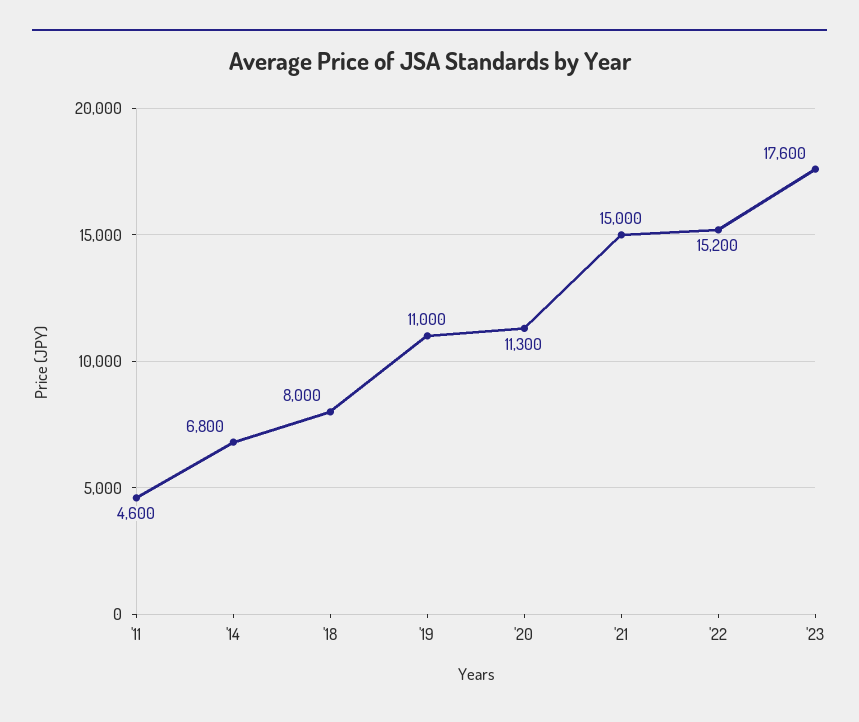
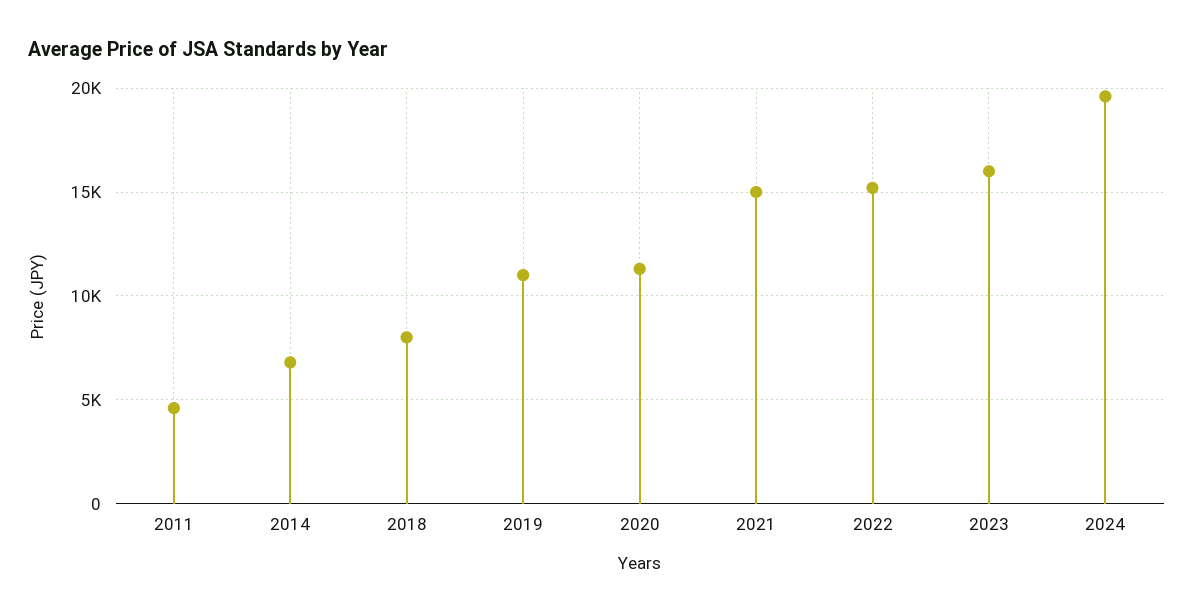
'23: 17600 -> 16000
2024: none -> 19500

